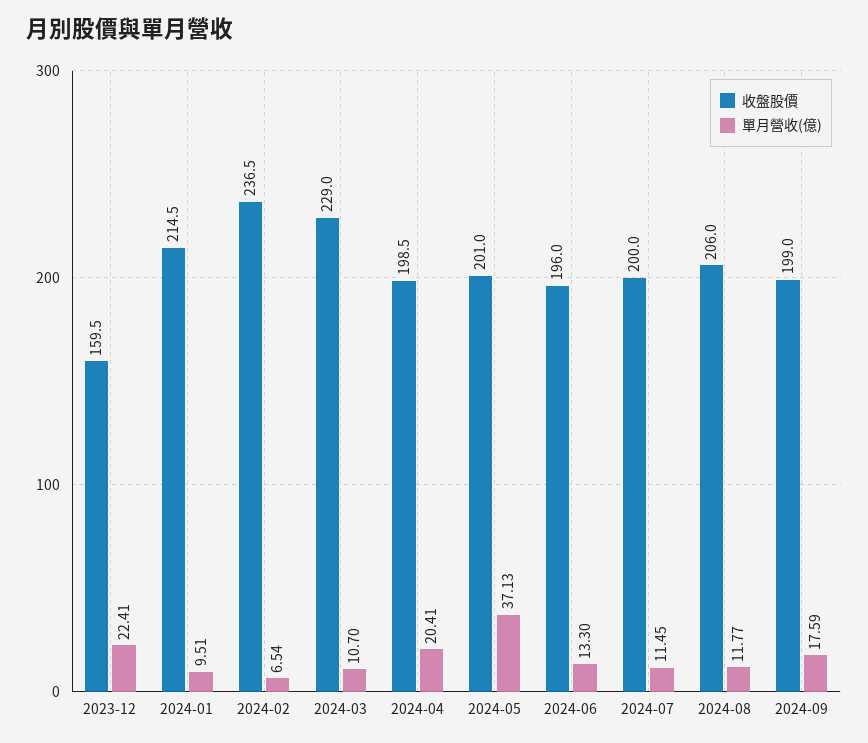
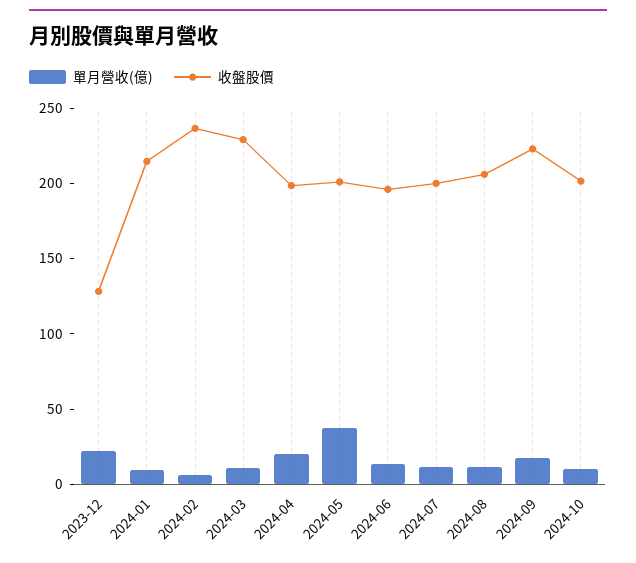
收盤股價, 2023-12: 159.5 -> 130
收盤股價, 2024-09: 199 -> 220
單月營收(億), 2024-10: none -> 10
收盤股價, 2024-10: none -> 200

